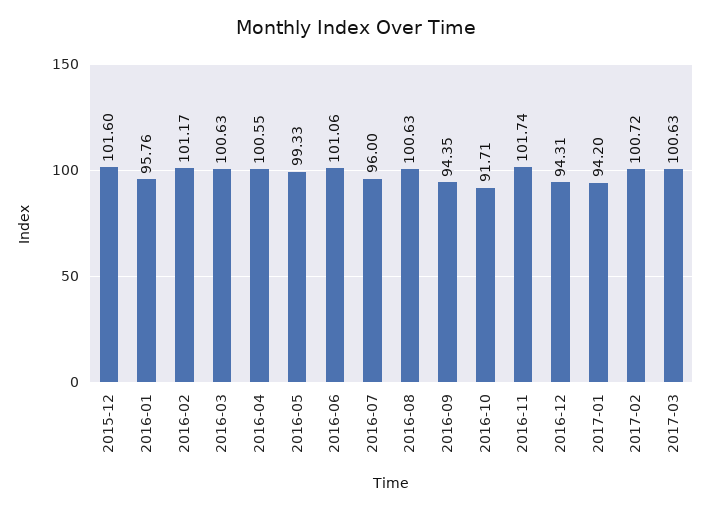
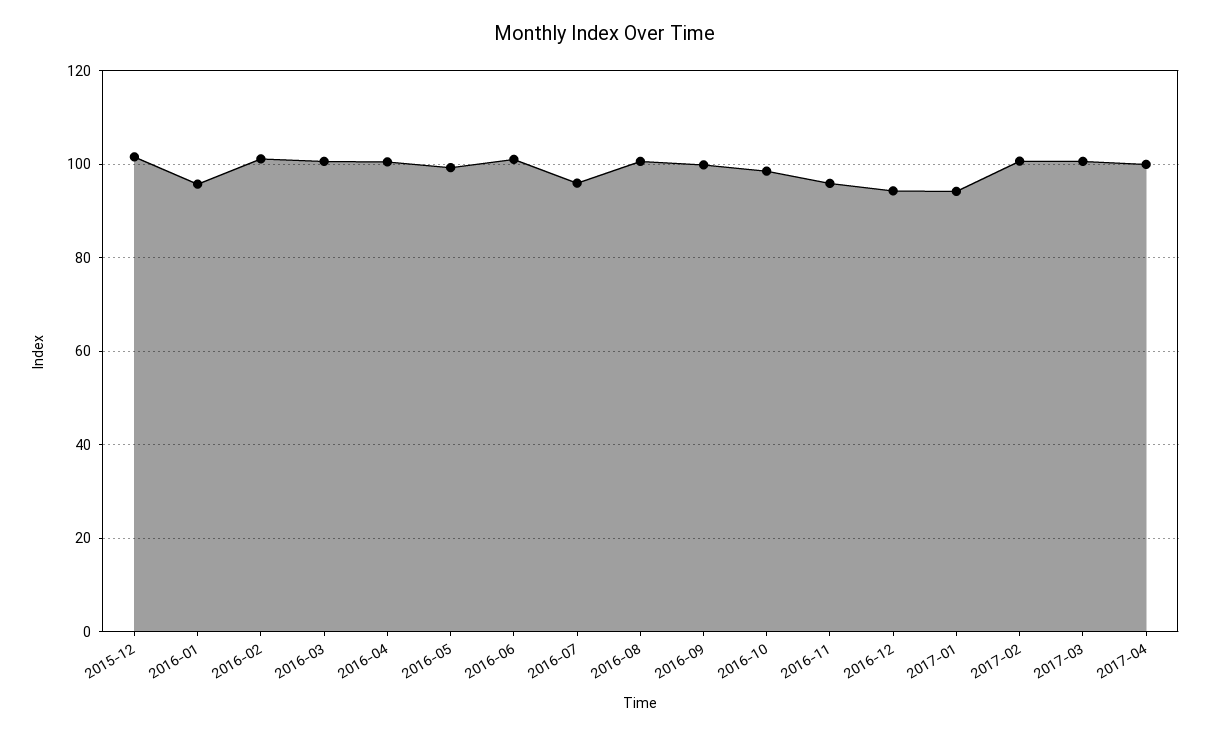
2016-09: 94.35 -> 100
2016-10: 91.71 -> 98
2016-11: 101.74 -> 96
2017-04: none -> 100

